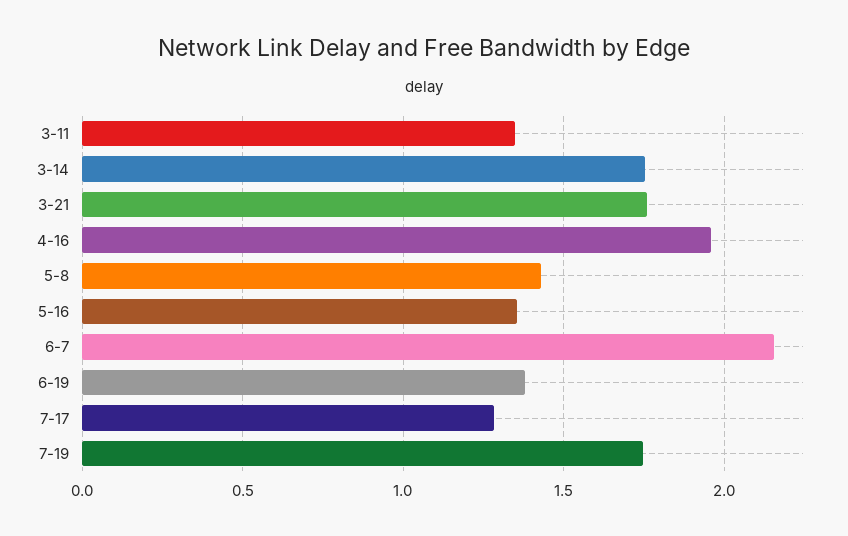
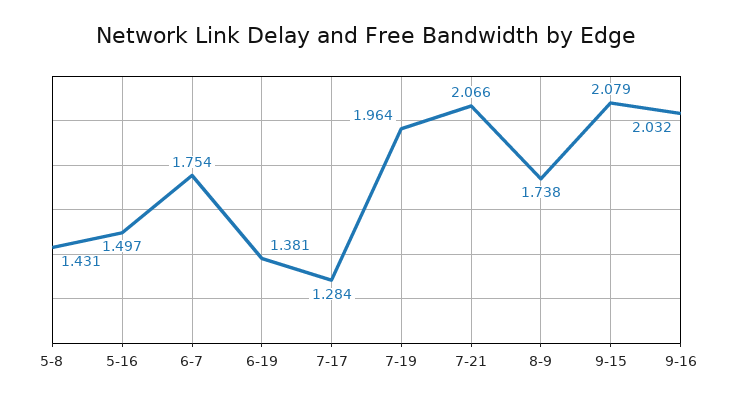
3-11: 1.35 -> none
3-14: 1.75 -> none
3-21: 1.75 -> none
4-16: 1.95 -> none
5-16: 1.35 -> 1.497
6-7: 2.15 -> 1.754
7-19: 1.75 -> 1.964
7-21: none -> 2.066
8-9: none -> 1.738
9-15: none -> 2.079
9-16: none -> 2.032

